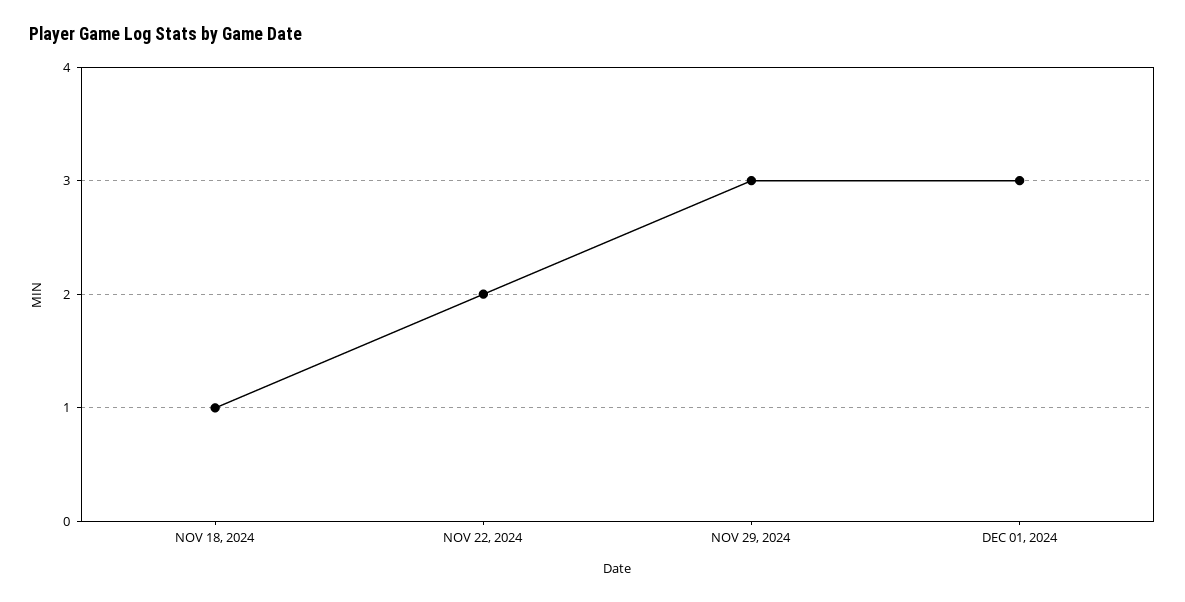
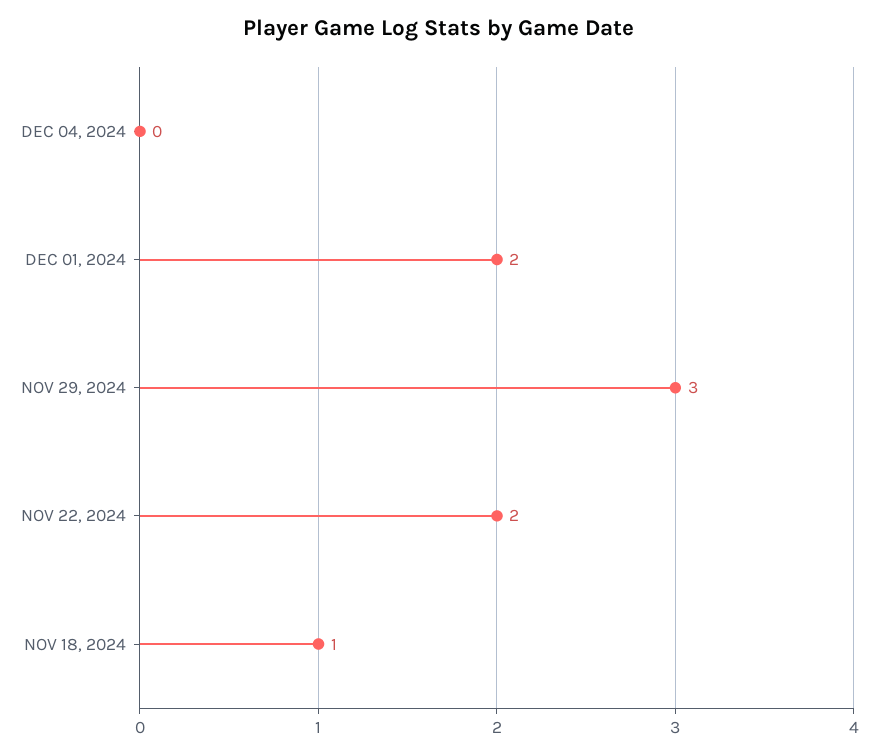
DEC 01, 2024: 3 -> 2
DEC 04, 2024: none -> 0

